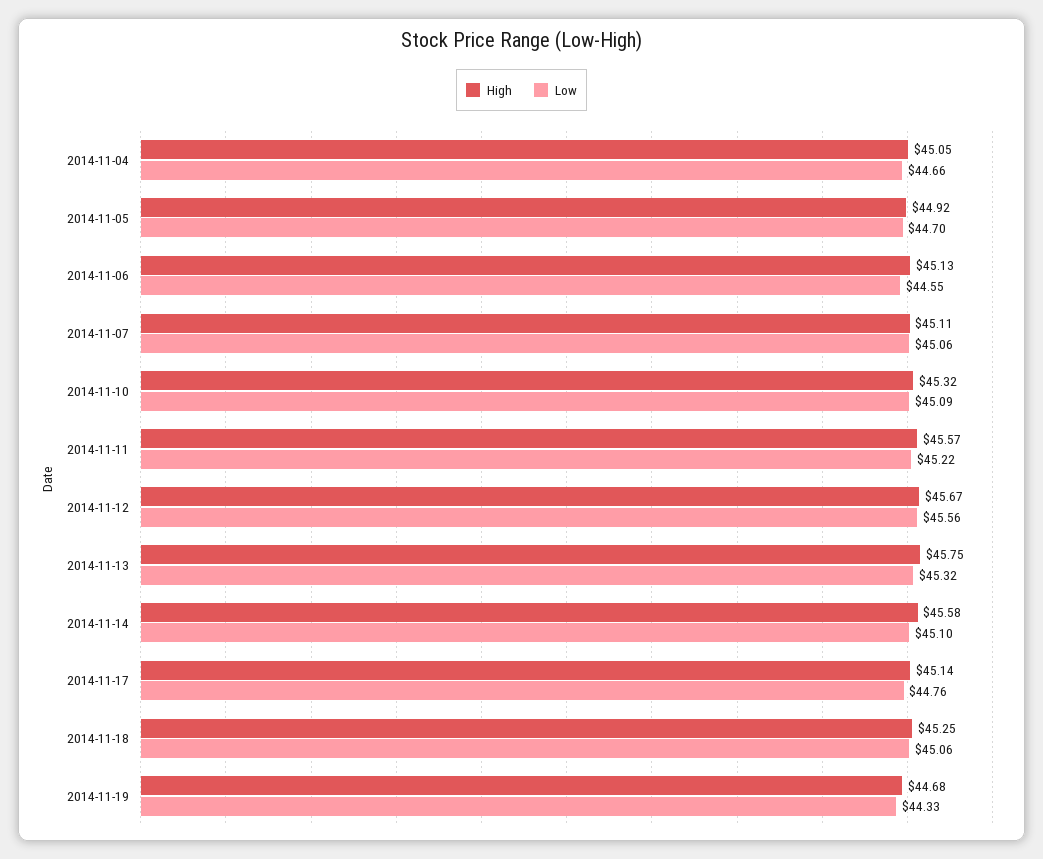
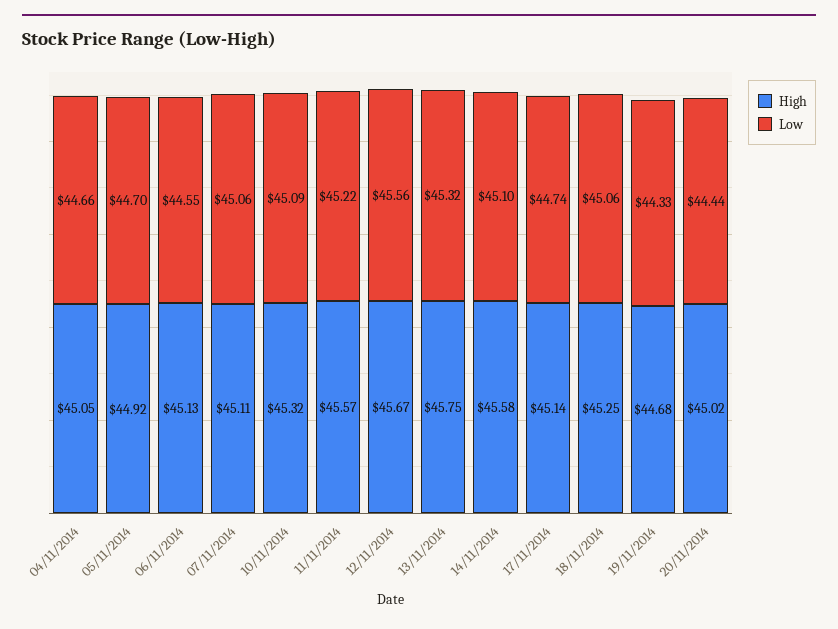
Low, 2014-11-17: 44.76 -> 44.74
High, 20/11/2014: none -> 45.02
Low, 20/11/2014: none -> 44.44

